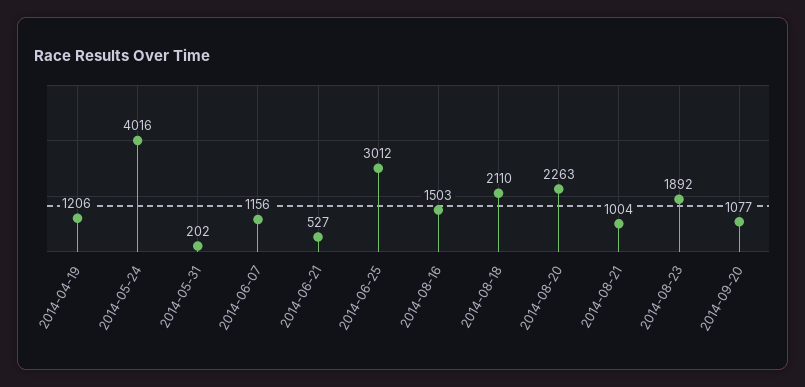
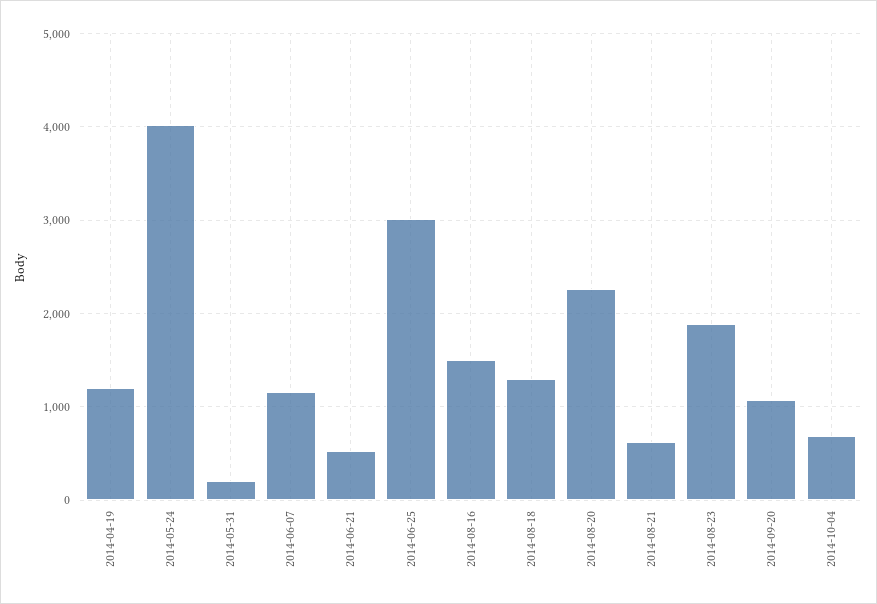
2014-08-18: 2110 -> 1300
2014-08-21: 1004 -> 600
2014-10-04: none -> 700

